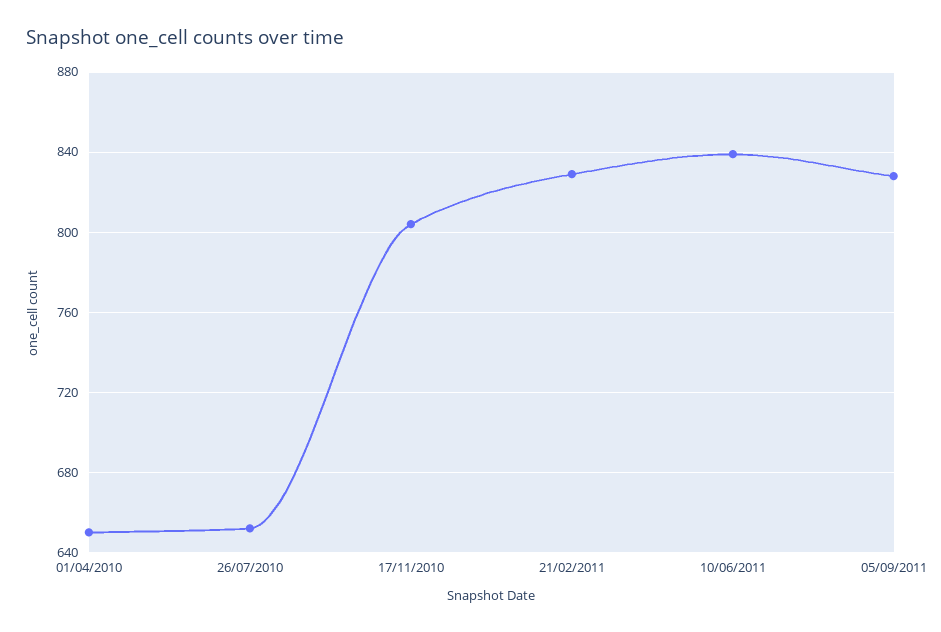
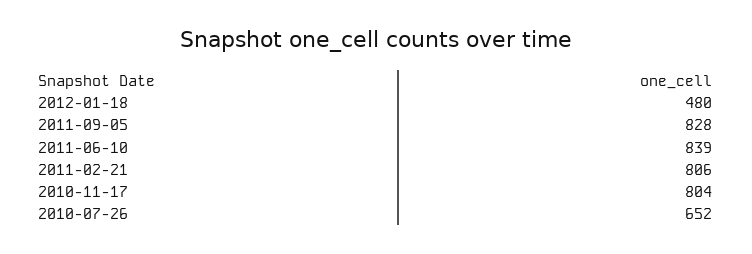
01/04/2010: 650 -> none
21/02/2011: 830 -> 806
2012-01-18: none -> 480

